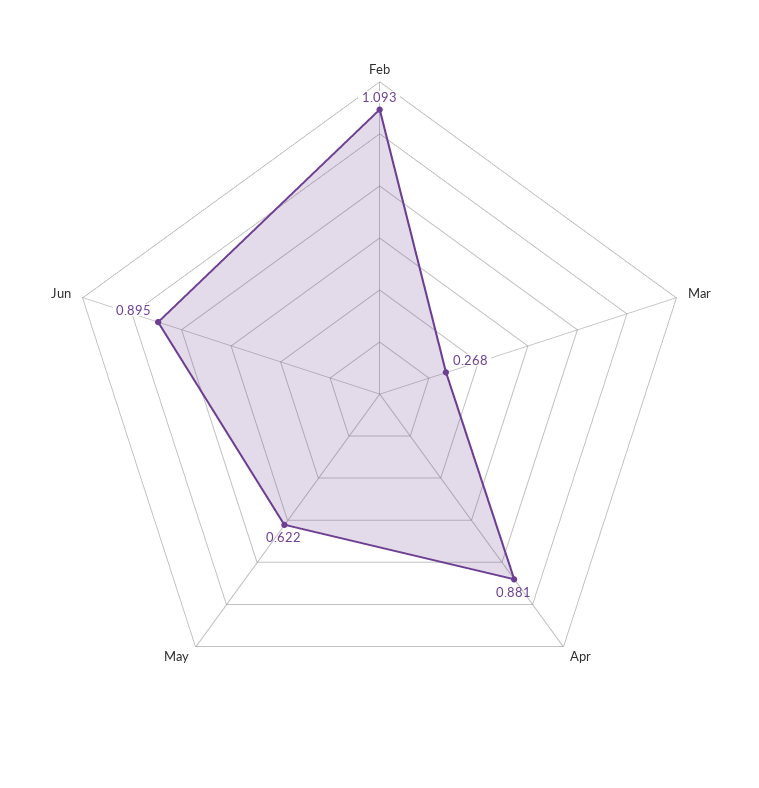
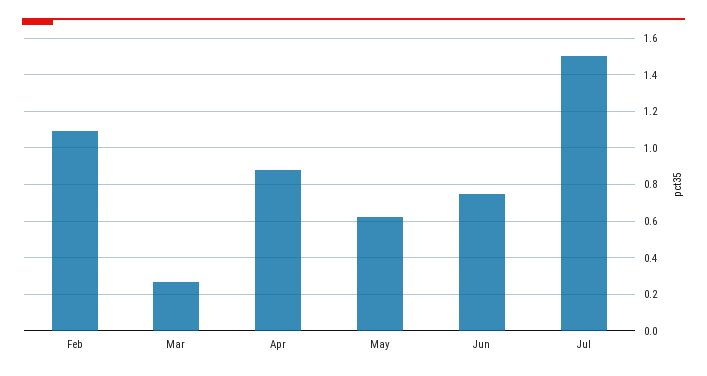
Jun: 0.895 -> 0.75
Jul: none -> 1.5

